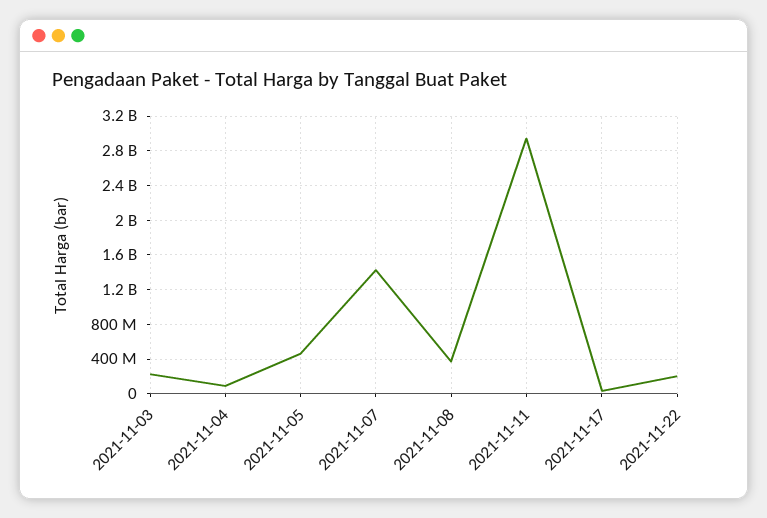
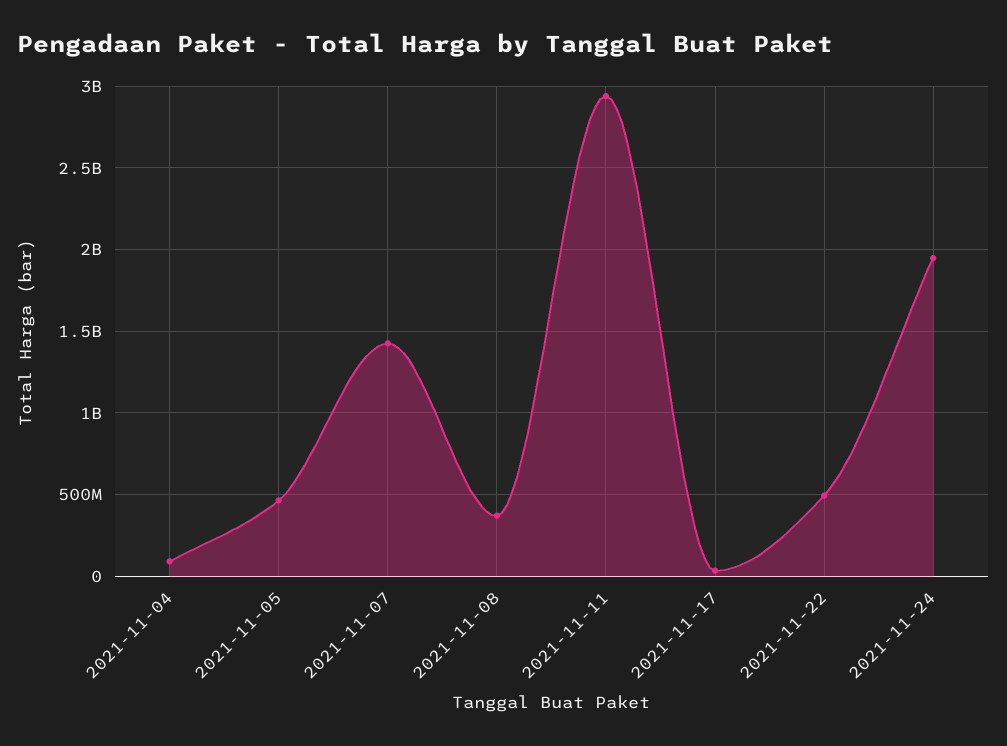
2021-11-03: 200000000 -> none
2021-11-22: 200000000 -> 500000000
2021-11-24: none -> 1950000000

